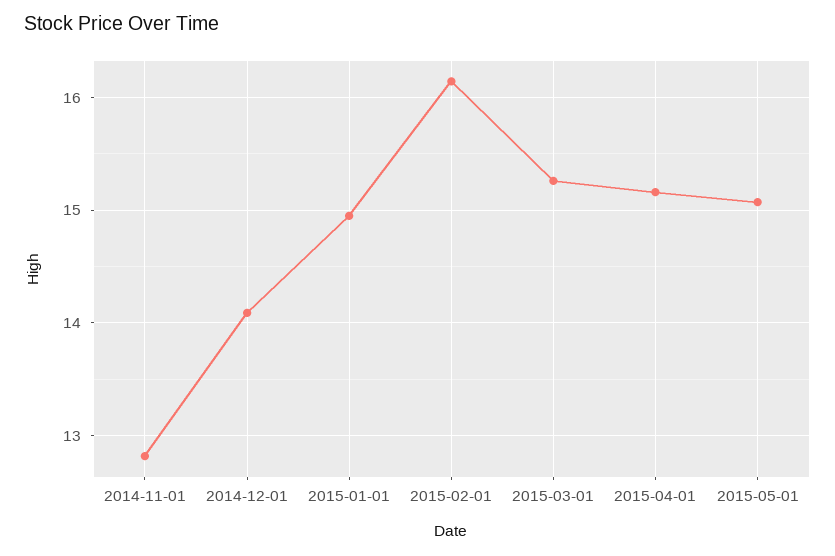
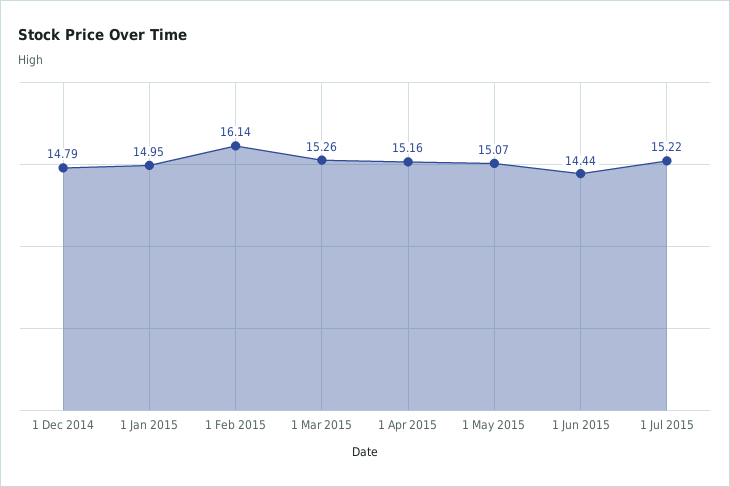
2014-11-01: 12.8 -> none
2014-12-01: 14.1 -> 14.79
1 Jun 2015: none -> 14.44
1 Jul 2015: none -> 15.22

